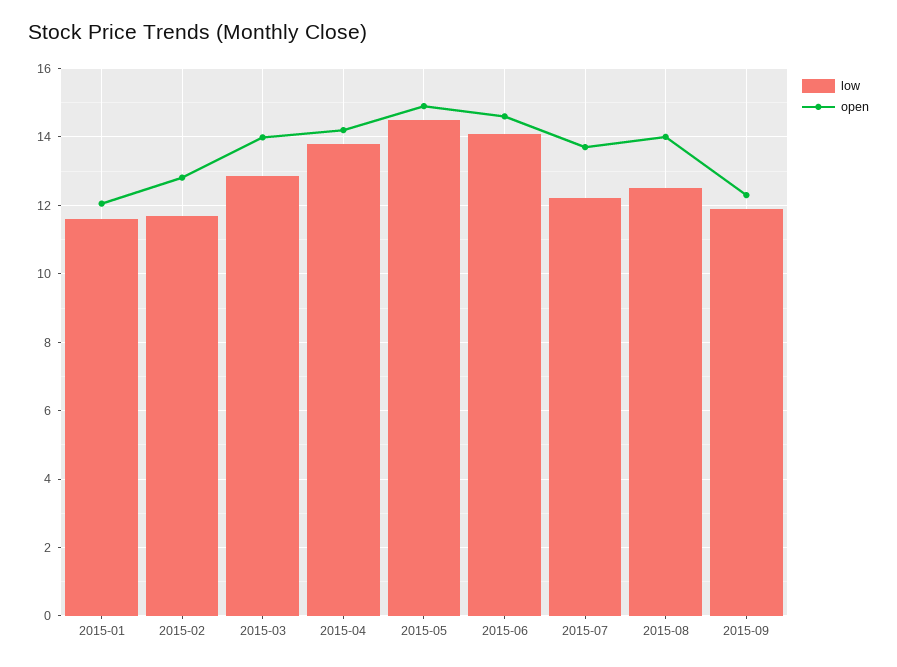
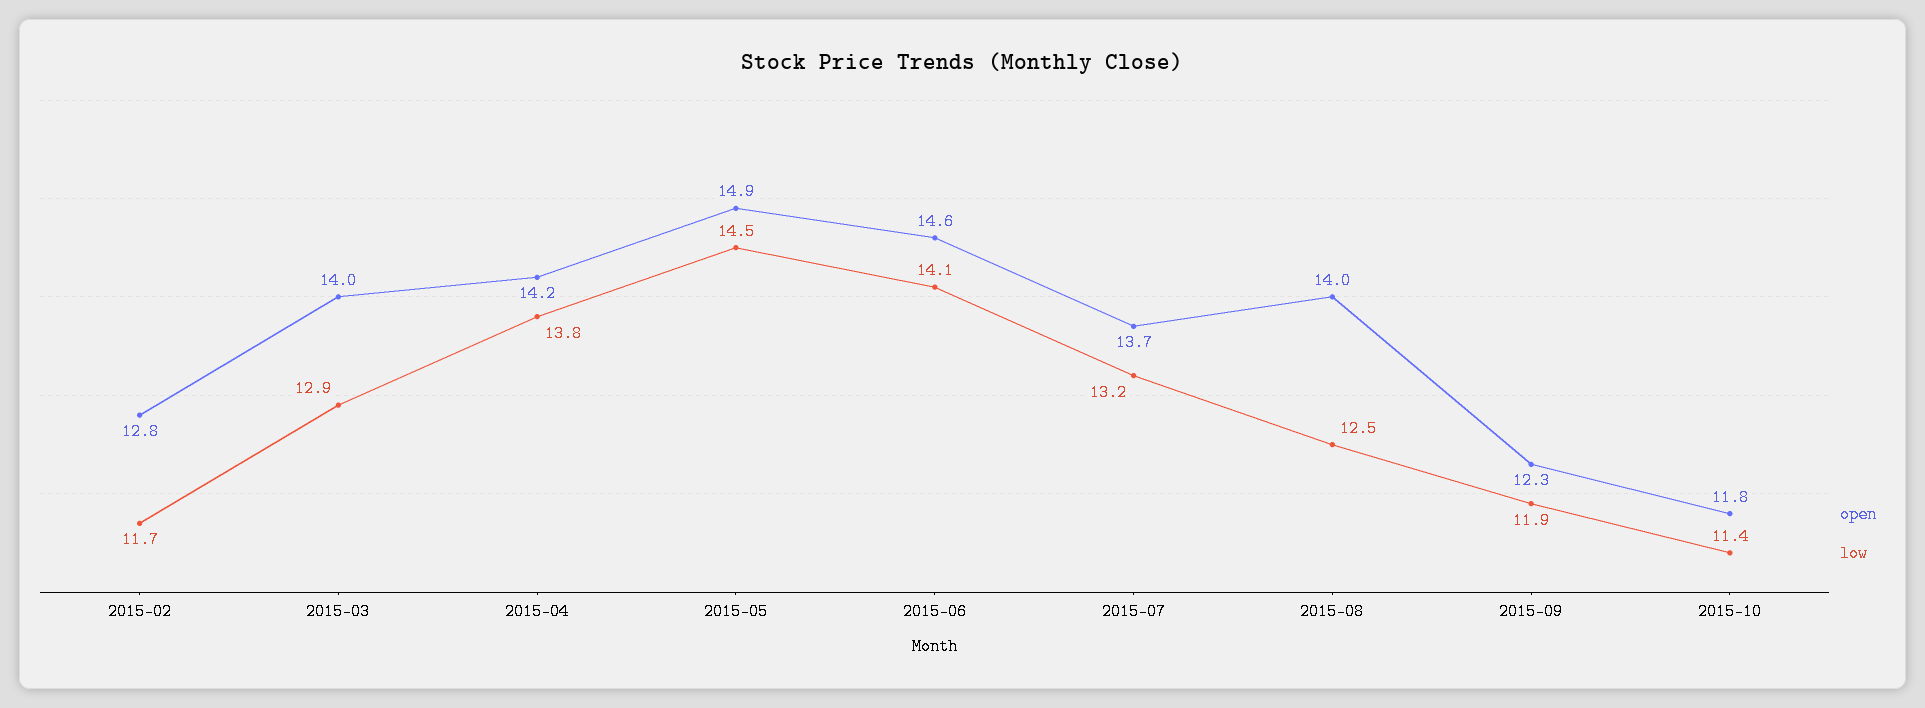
low, 2015-01: 11.6 -> none
open, 2015-01: 12 -> none
low, 2015-07: 12.2 -> 13.2
open, 2015-10: none -> 11.8
low, 2015-10: none -> 11.4

